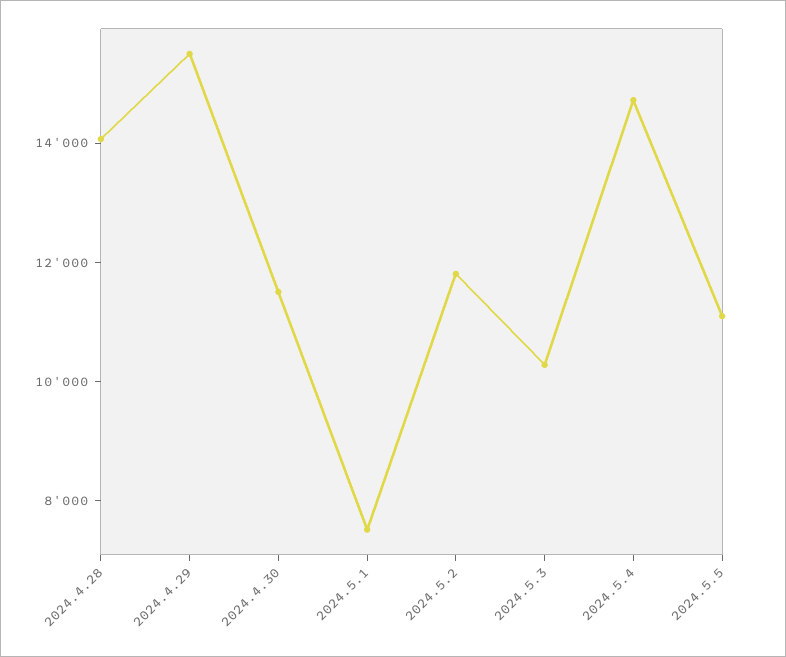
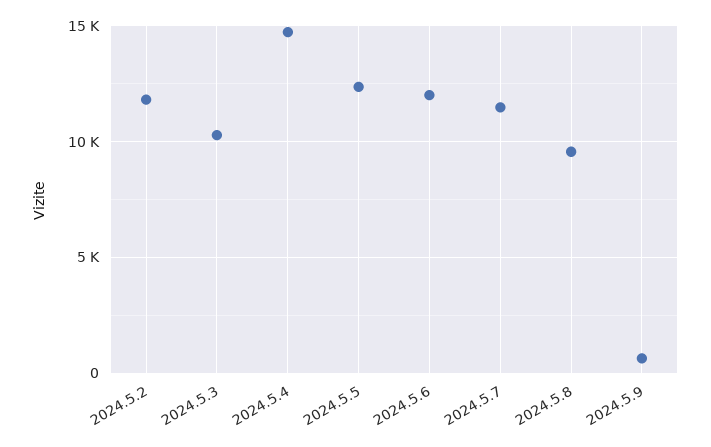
2024.4.28: 14000 -> none
2024.4.29: 15500 -> none
2024.4.30: 11500 -> none
2024.5.1: 7500 -> none
2024.5.5: 11000 -> 12500
2024.5.6: none -> 12000
2024.5.7: none -> 11500
2024.5.8: none -> 9500
2024.5.9: none -> 500

